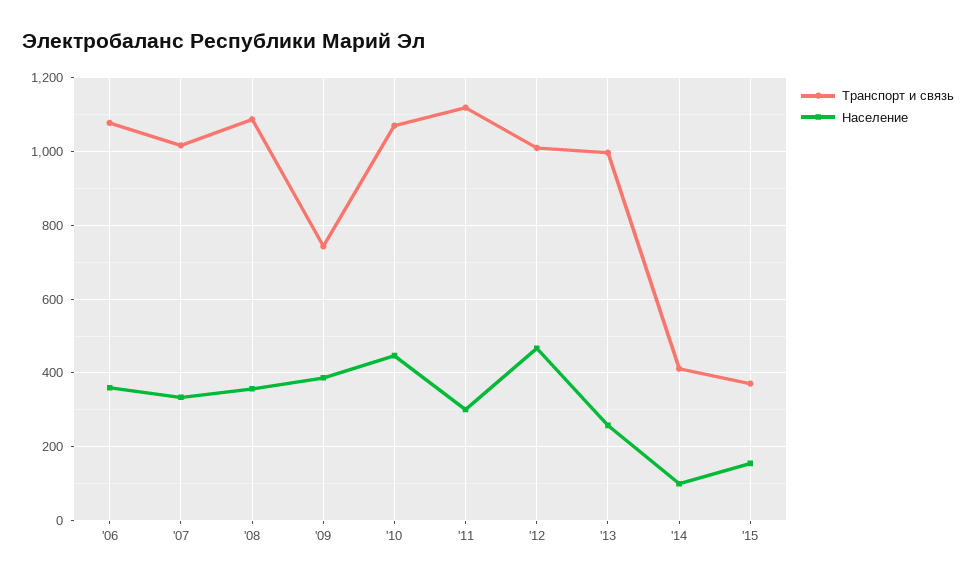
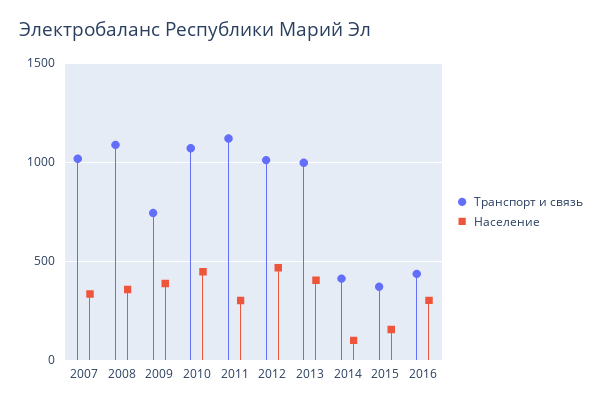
Транспорт и связь, '06: 1080 -> none
Население, '06: 360 -> none
Население, '13: 260 -> 400
Транспорт и связь, 2016: none -> 450
Население, 2016: none -> 300

